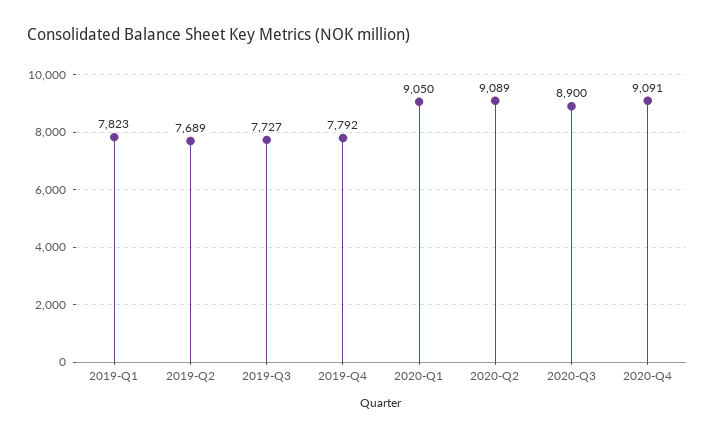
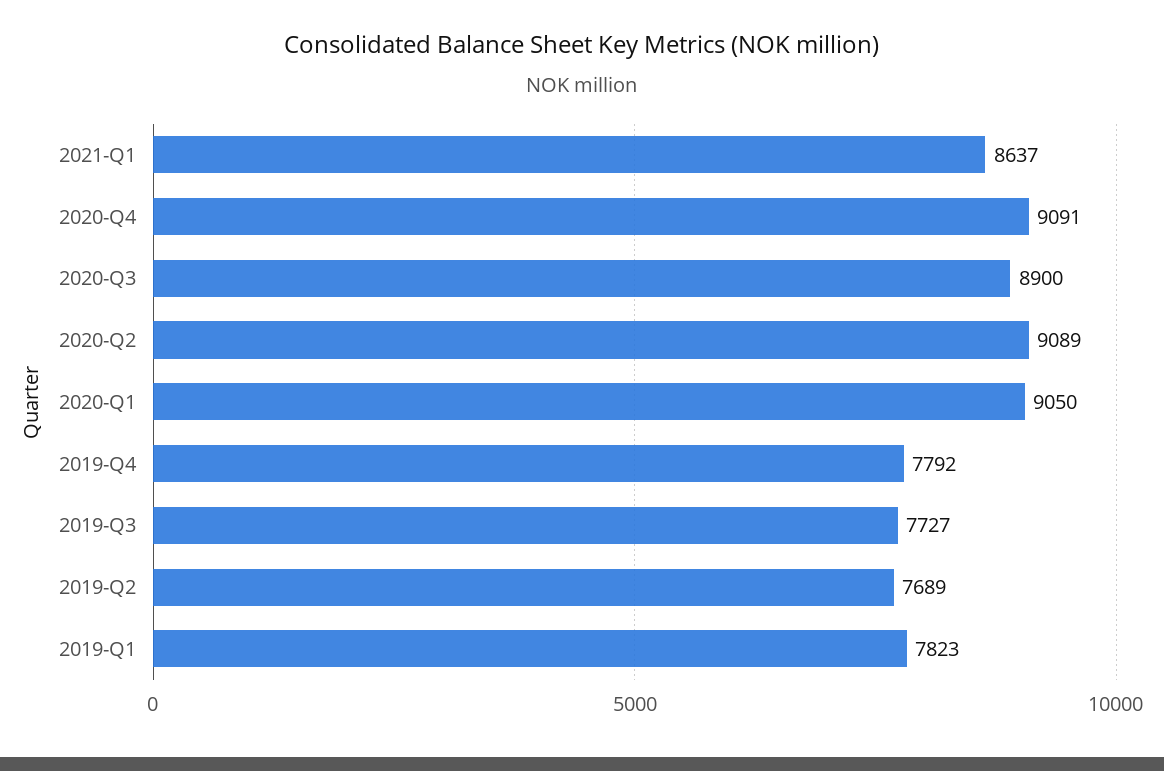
2021-Q1: none -> 8637

